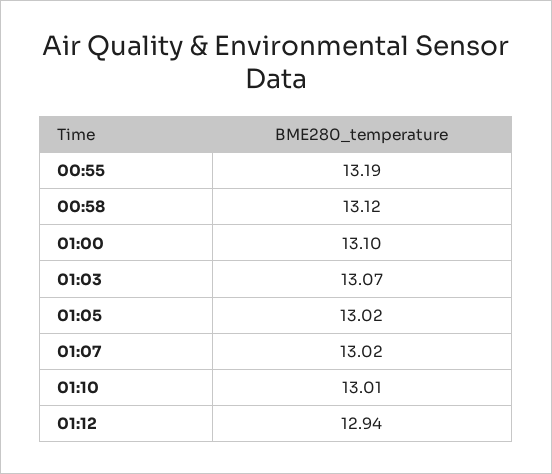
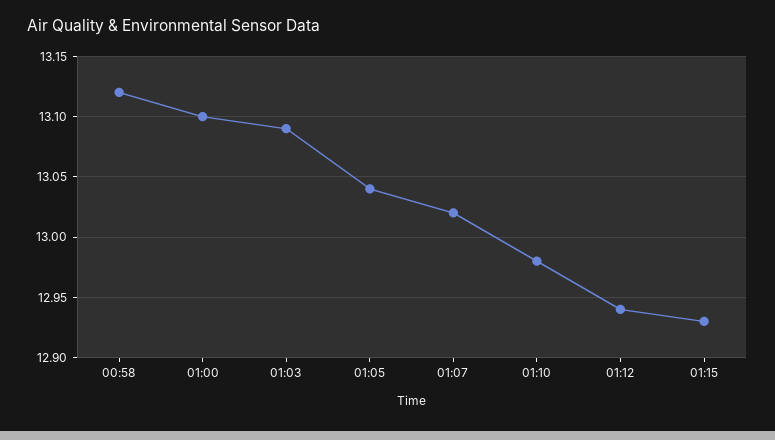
00:55: 13.19 -> none
01:03: 13.07 -> 13.09
01:05: 13.02 -> 13.04
01:10: 13.01 -> 12.98
01:15: none -> 12.93

